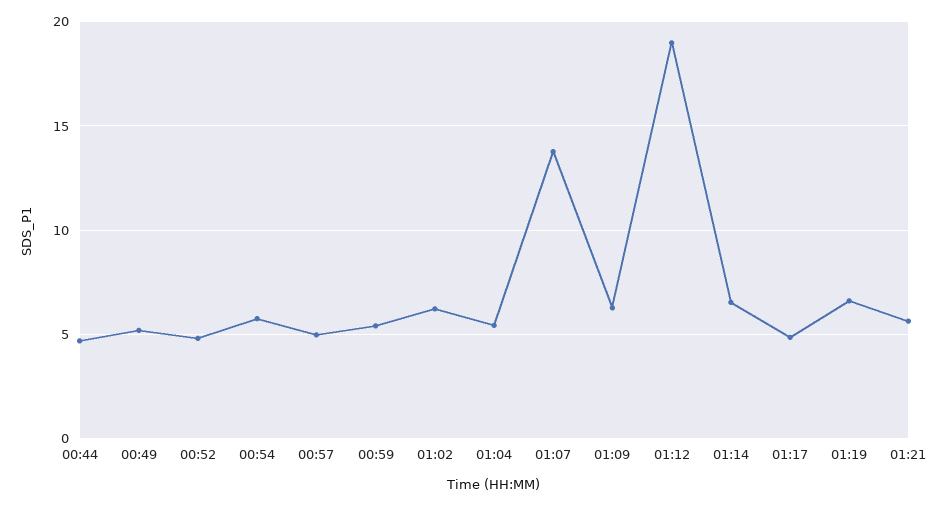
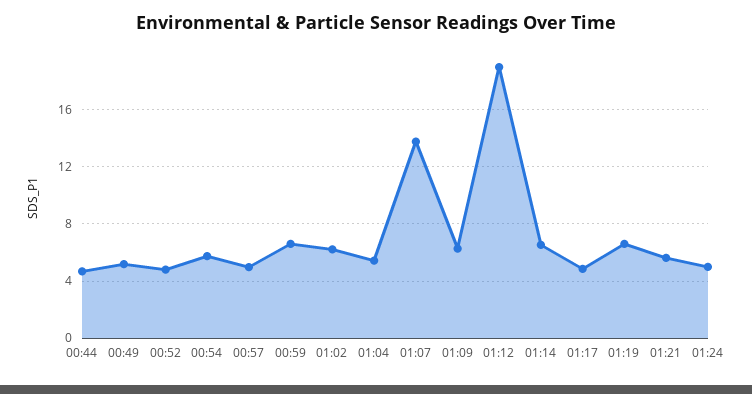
00:59: 5.5 -> 6.5
01:24: none -> 5

